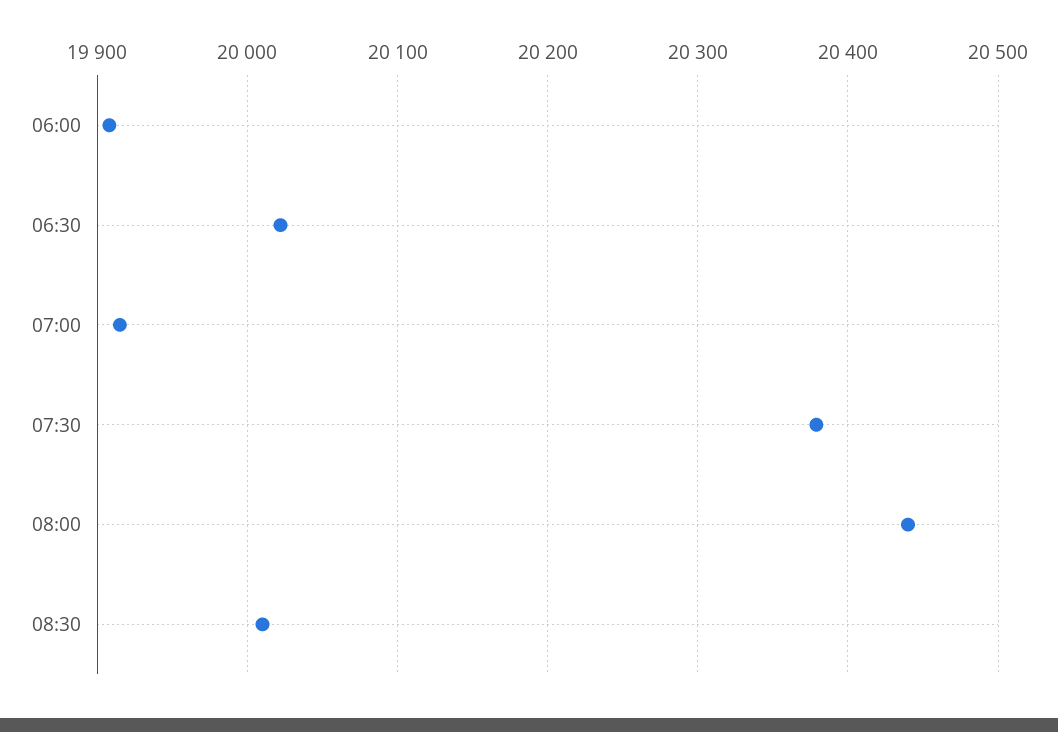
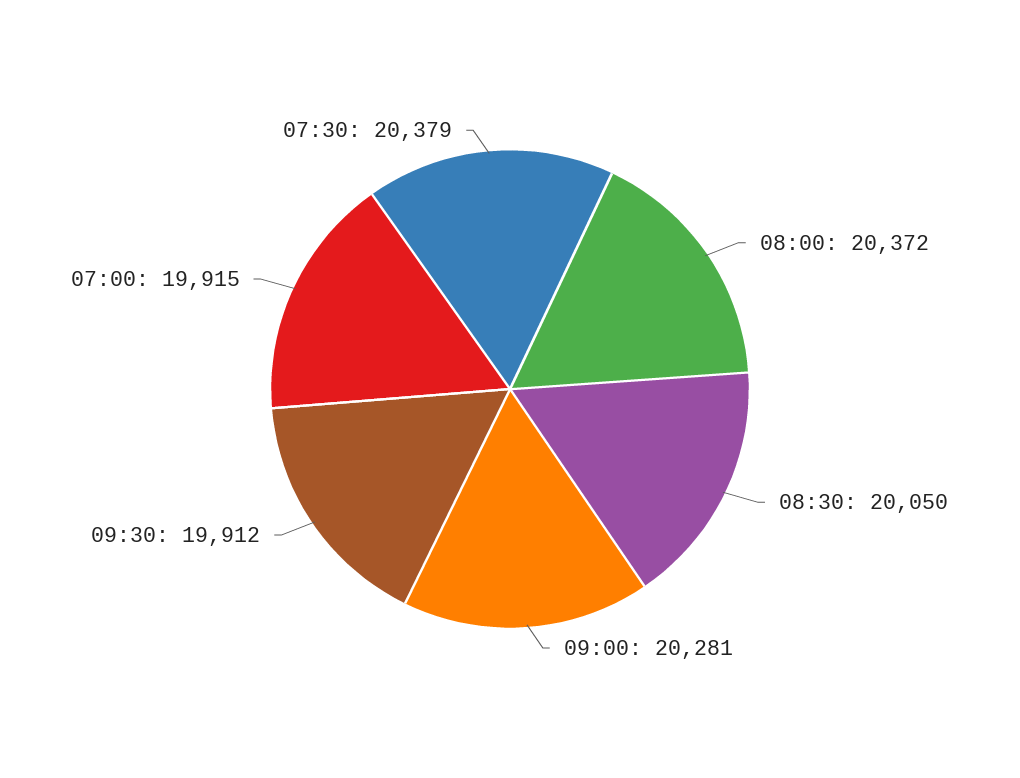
06:00: 19910 -> none
06:30: 20020 -> none
08:00: 20440 -> 20372
08:30: 20010 -> 20050
09:00: none -> 20281
09:30: none -> 19912

